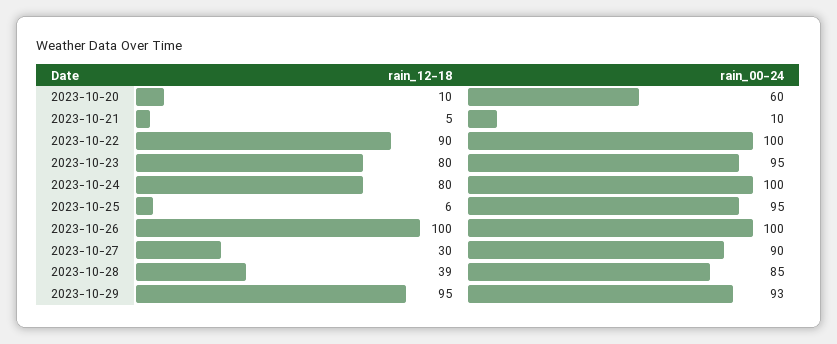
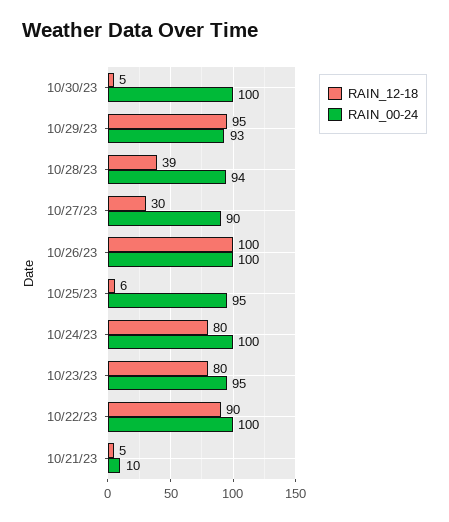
rain_12-18, 2023-10-20: 10 -> none
rain_00-24, 2023-10-20: 60 -> none
rain_00-24, 2023-10-28: 85 -> 94
rain_12-18, 10/30/23: none -> 5
rain_00-24, 10/30/23: none -> 100

